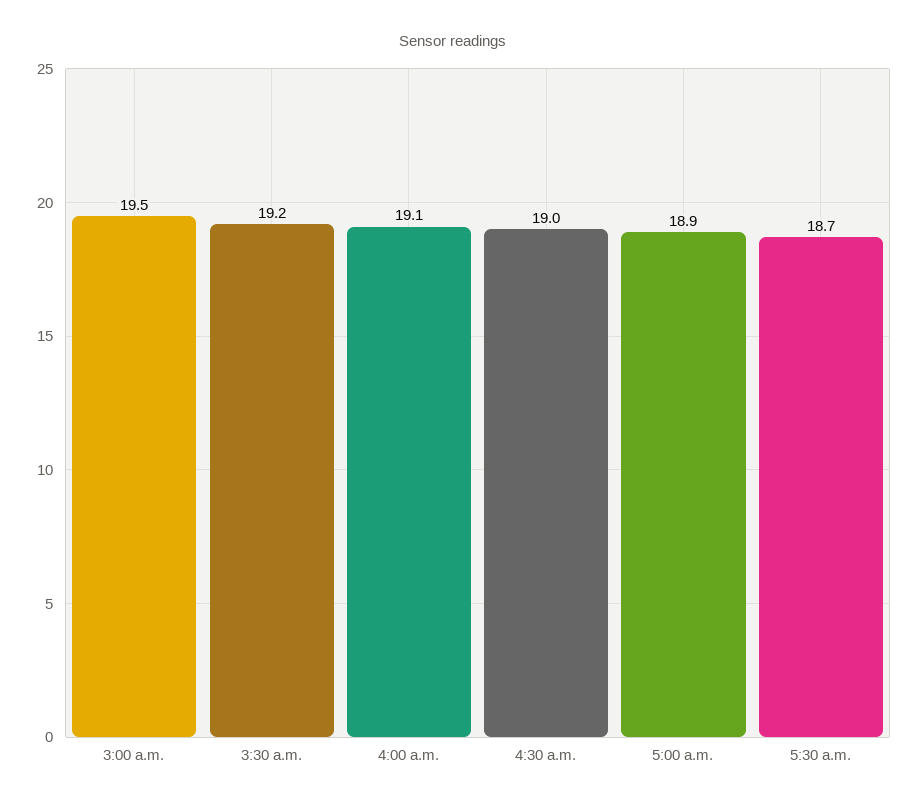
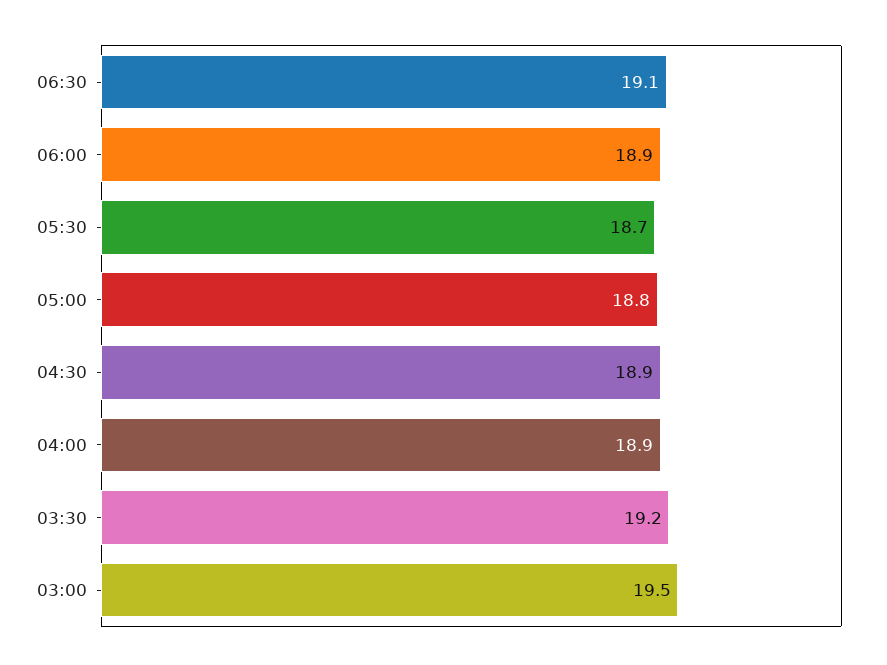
4:00 a.m.: 19.1 -> 18.9
4:30 a.m.: 19 -> 18.9
5:00 a.m.: 18.9 -> 18.8
06:30: none -> 19.1
06:00: none -> 18.9

